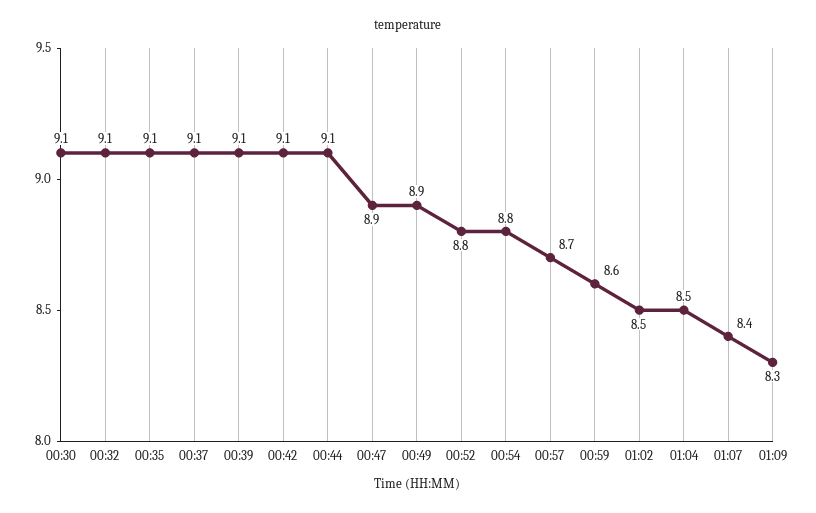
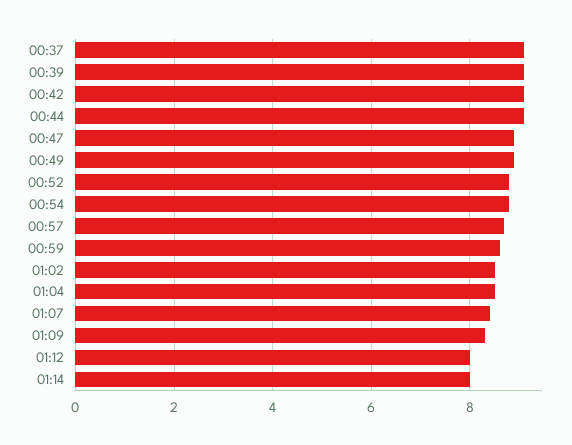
00:30: 9.1 -> none
00:32: 9.1 -> none
00:35: 9.1 -> none
01:12: none -> 8
01:14: none -> 8

